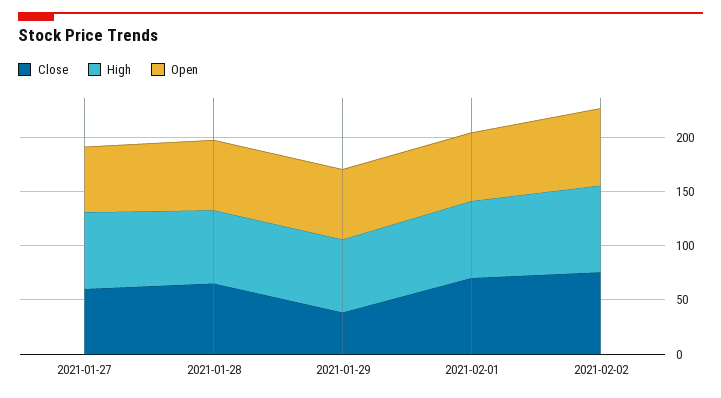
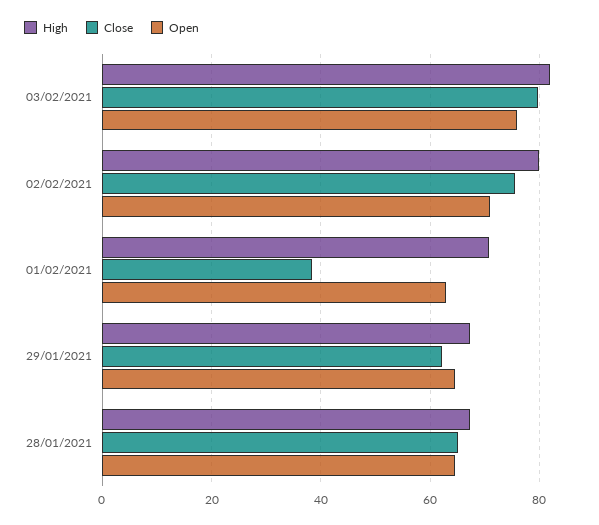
Close, 2021-01-27: 60 -> none
High, 2021-01-27: 70 -> none
Open, 2021-01-27: 60 -> none
Close, 2021-01-29: 40 -> 62
Close, 2021-02-01: 70 -> 38
High, 03/02/2021: none -> 82
Close, 03/02/2021: none -> 80
Open, 03/02/2021: none -> 76

